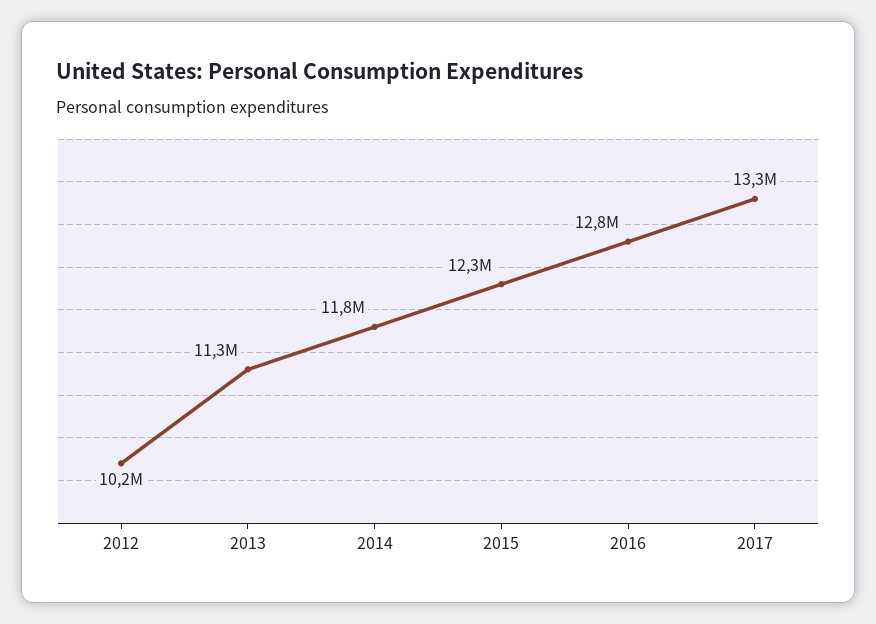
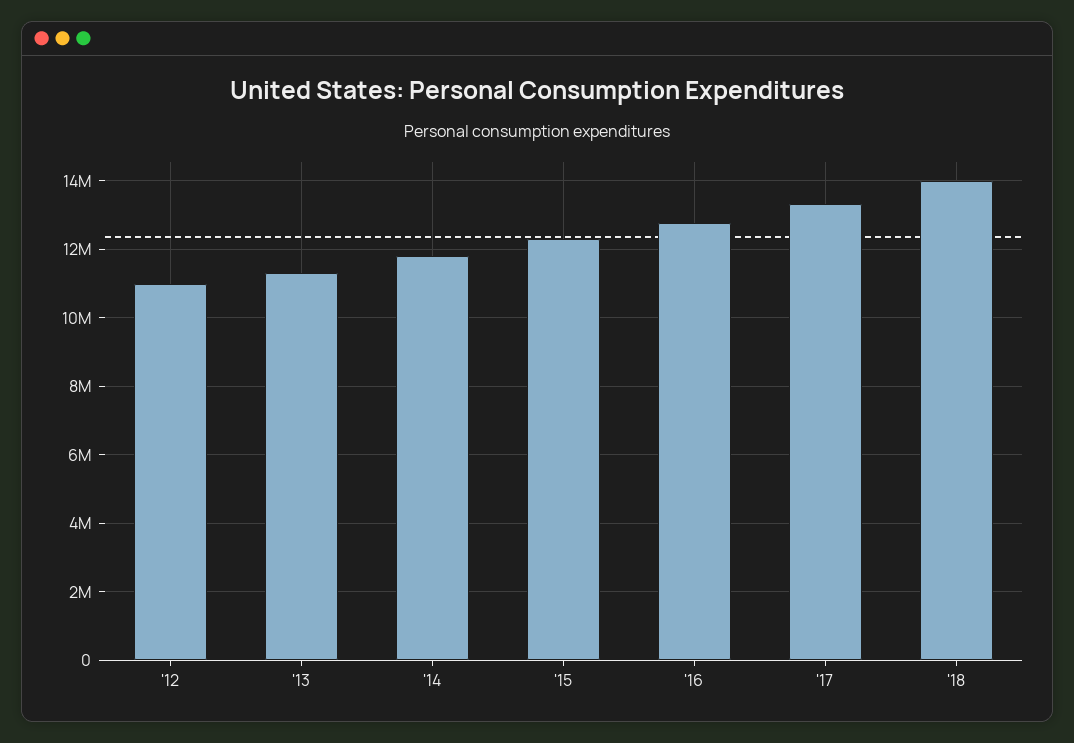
2012: 10200000 -> 11000000
'18: none -> 14000000

